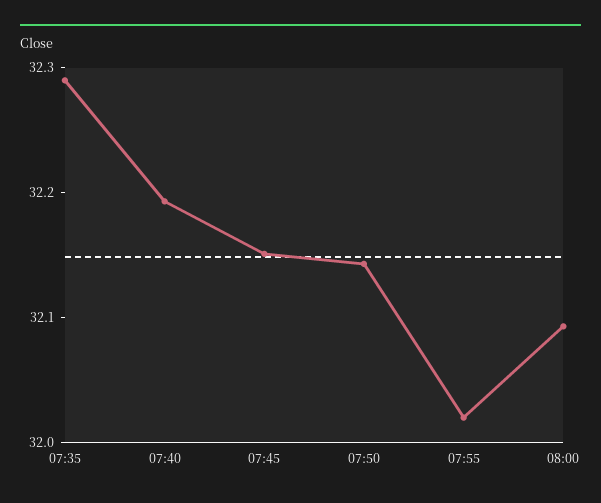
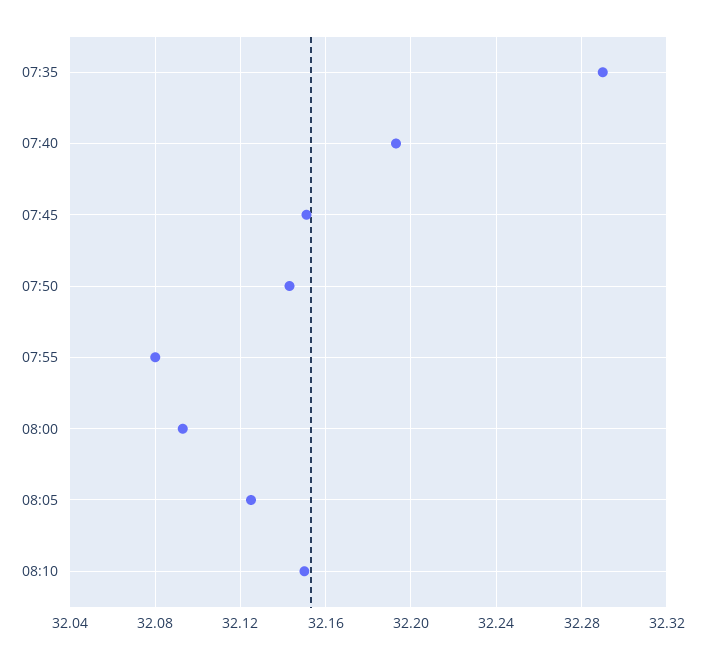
07:55: 32.02 -> 32.08
08:05: none -> 32.125
08:10: none -> 32.15

